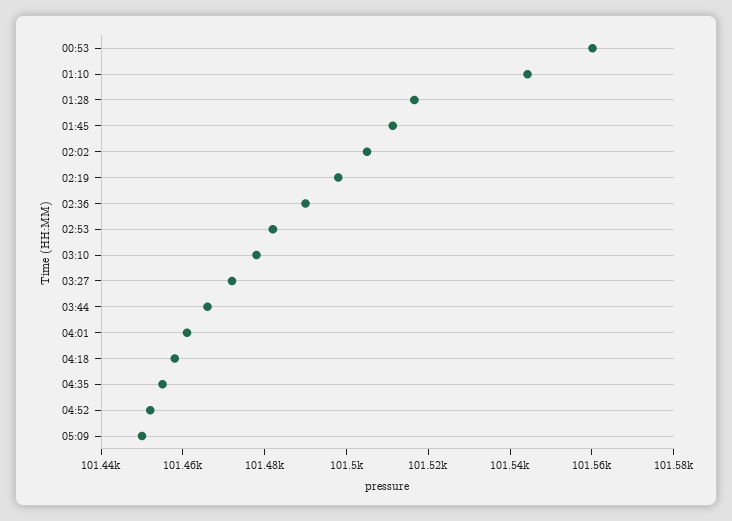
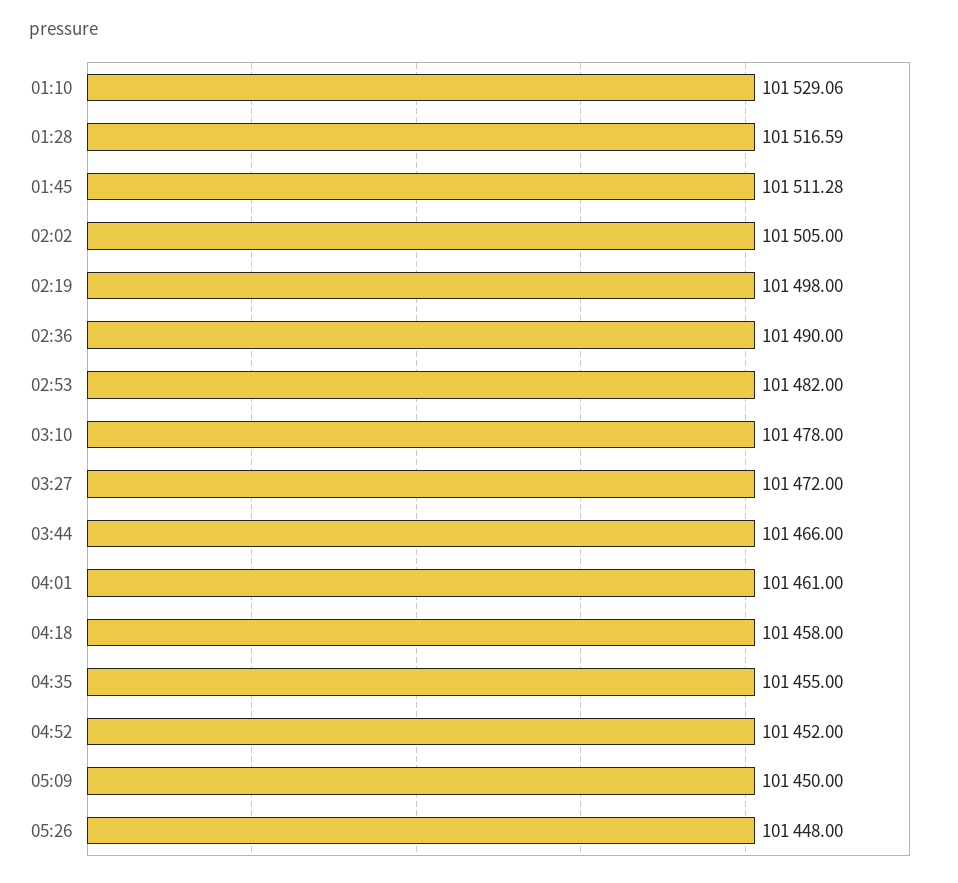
00:53: 101560 -> none
01:10: 101545 -> 101529.06
05:26: none -> 101448

